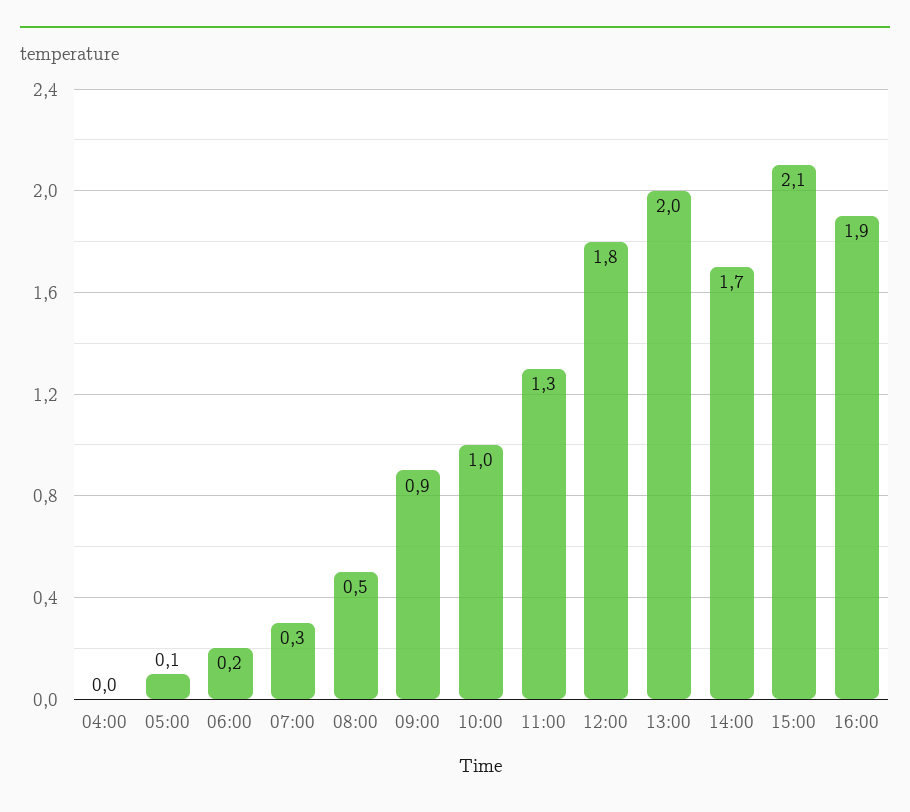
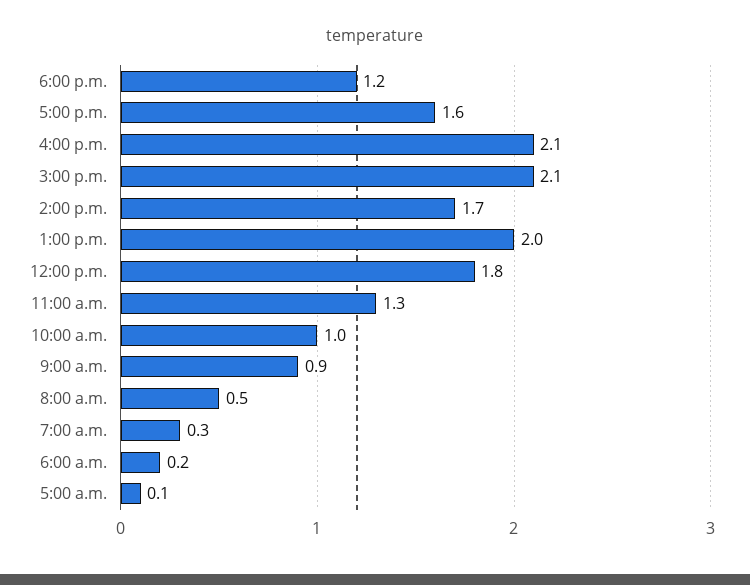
04:00: 0 -> none
16:00: 1.9 -> 2.1
6:00 p.m.: none -> 1.2
5:00 p.m.: none -> 1.6

